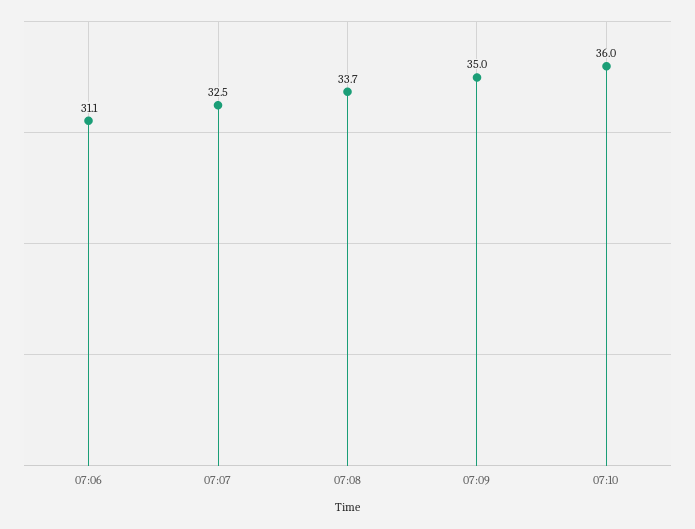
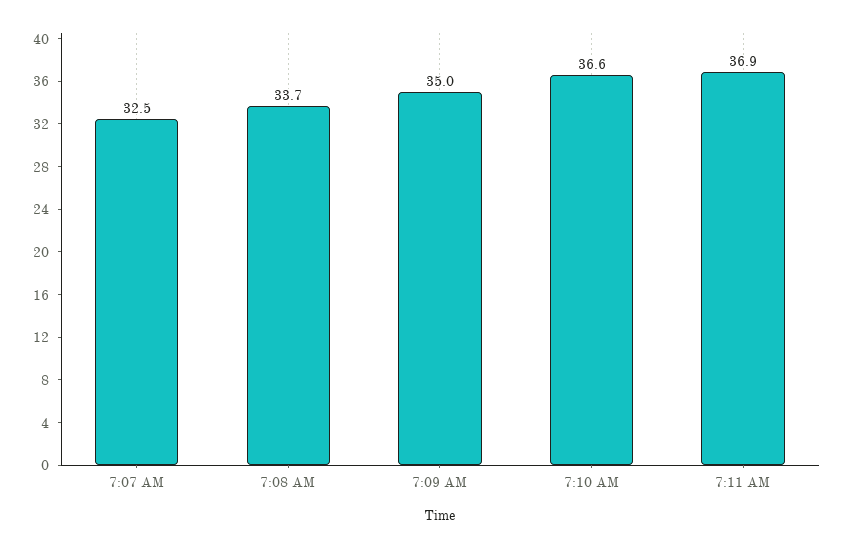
07:06: 31.1 -> none
07:10: 36 -> 36.6
7:11 AM: none -> 36.9

